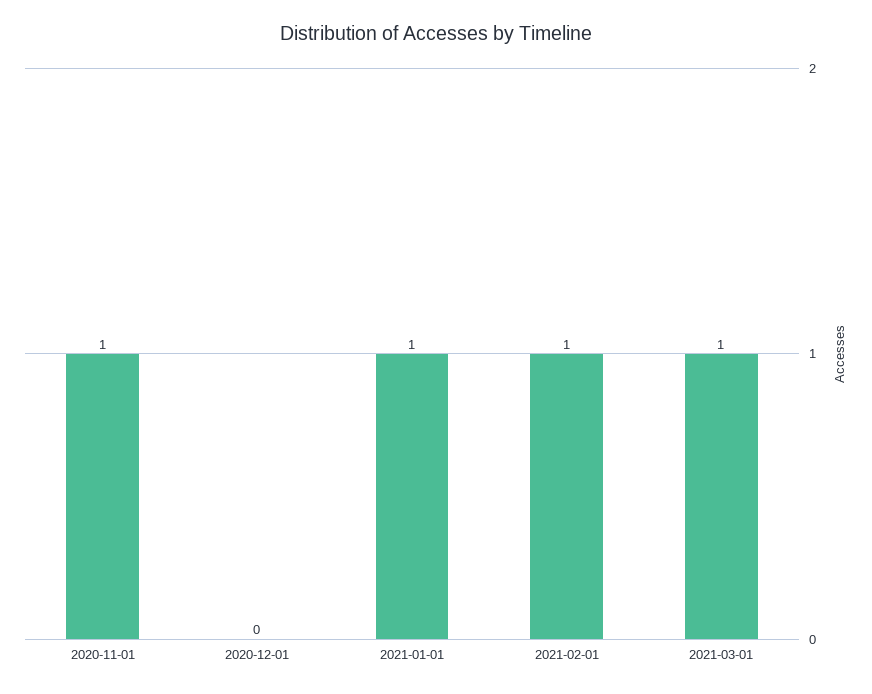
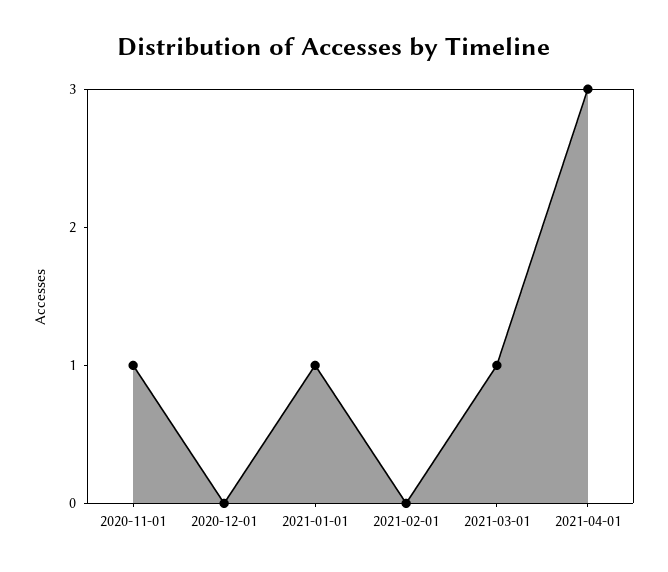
2021-02-01: 1 -> 0
2021-04-01: none -> 3

